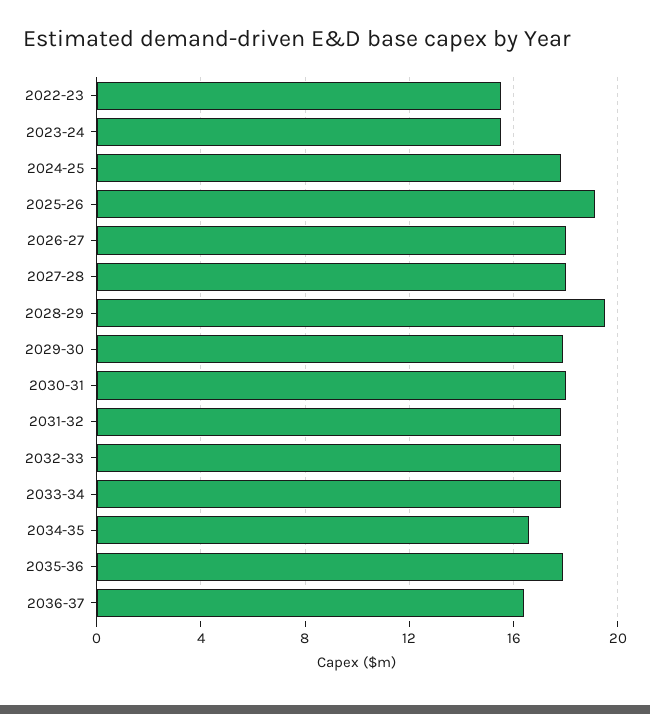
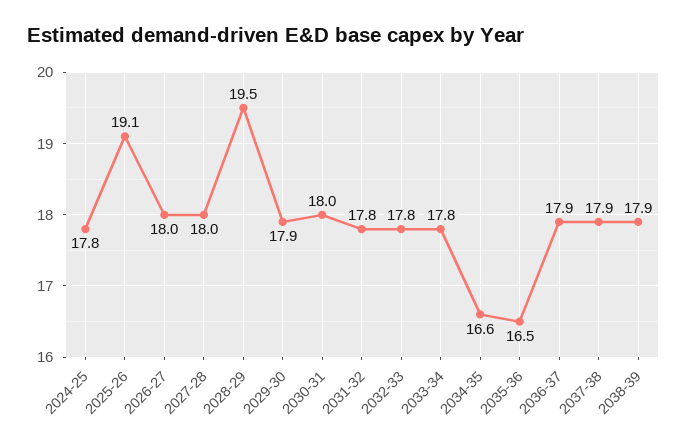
2022-23: 15.5 -> none
2023-24: 15.5 -> none
2035-36: 18 -> 16.5
2036-37: 16.5 -> 17.9
2037-38: none -> 17.9
2038-39: none -> 17.9

